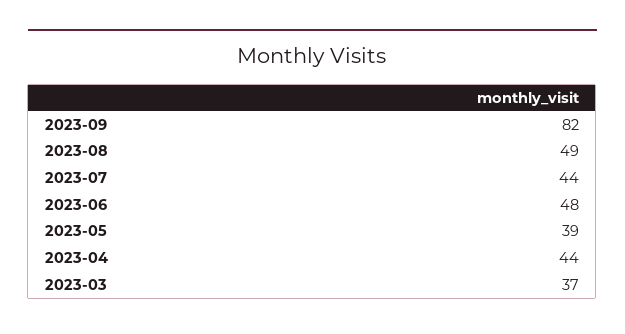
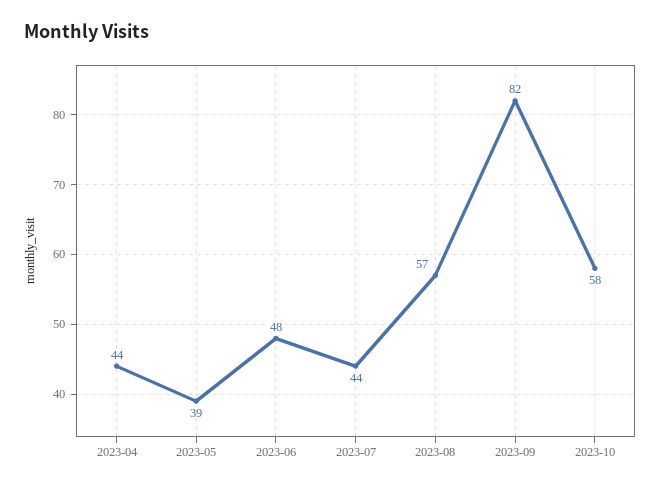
2023-08: 49 -> 57
2023-03: 37 -> none
2023-10: none -> 58

